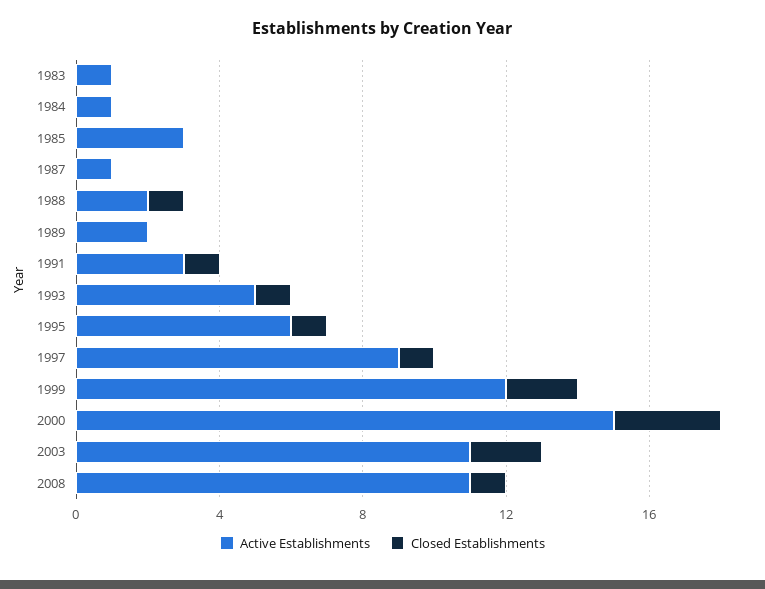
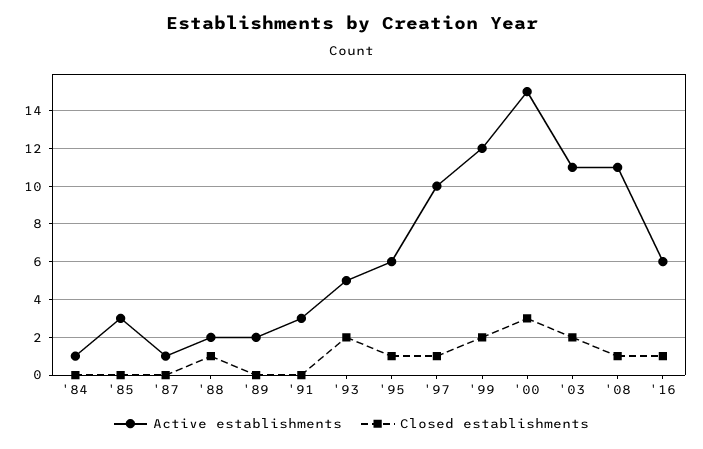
Active Establishments, 1983: 1 -> none
Closed Establishments, 1983: 0 -> none
Closed Establishments, 1991: 1 -> 0
Closed Establishments, 1993: 1 -> 2
Active Establishments, 1997: 9 -> 10
Active Establishments, '16: none -> 6
Closed Establishments, '16: none -> 1

